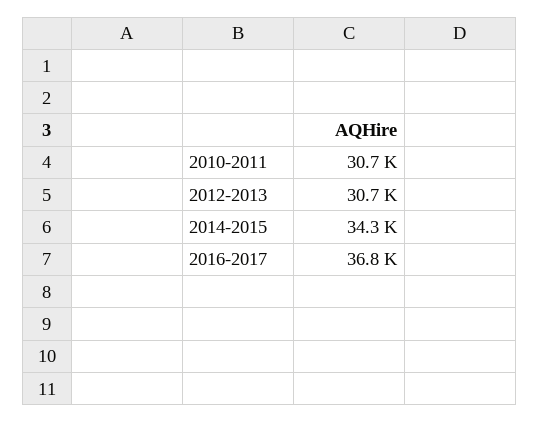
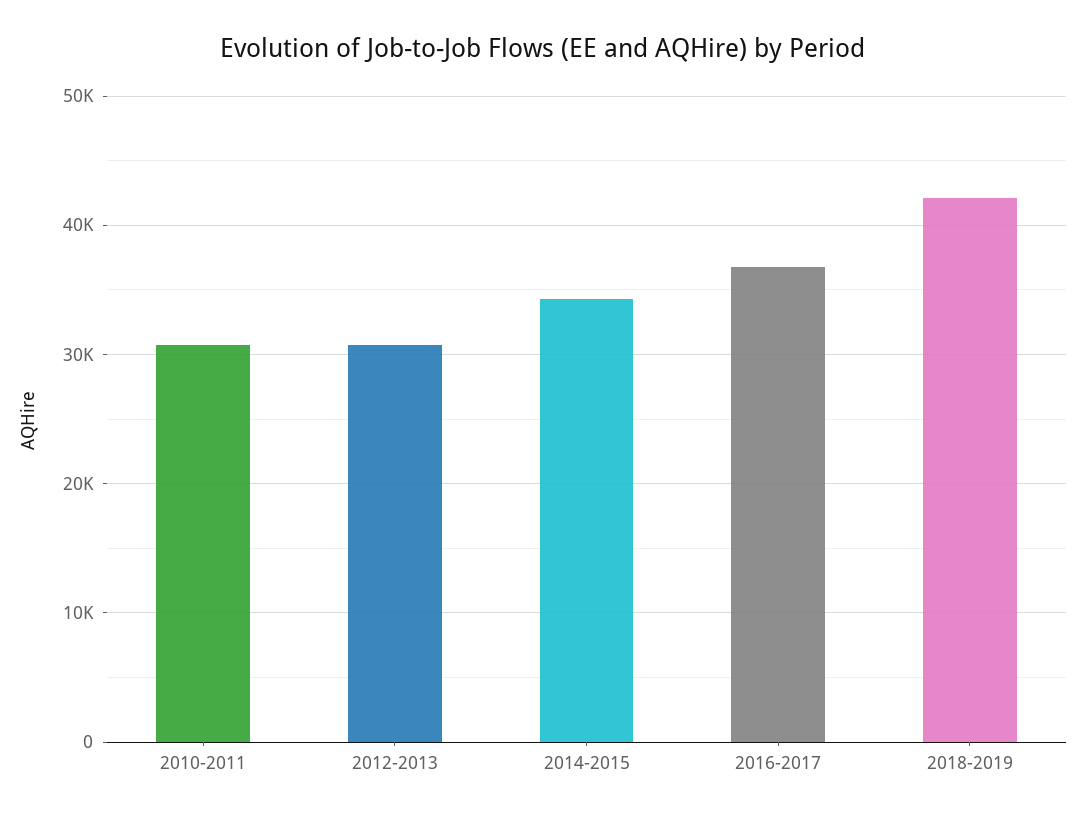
2018-2019: none -> 42000

